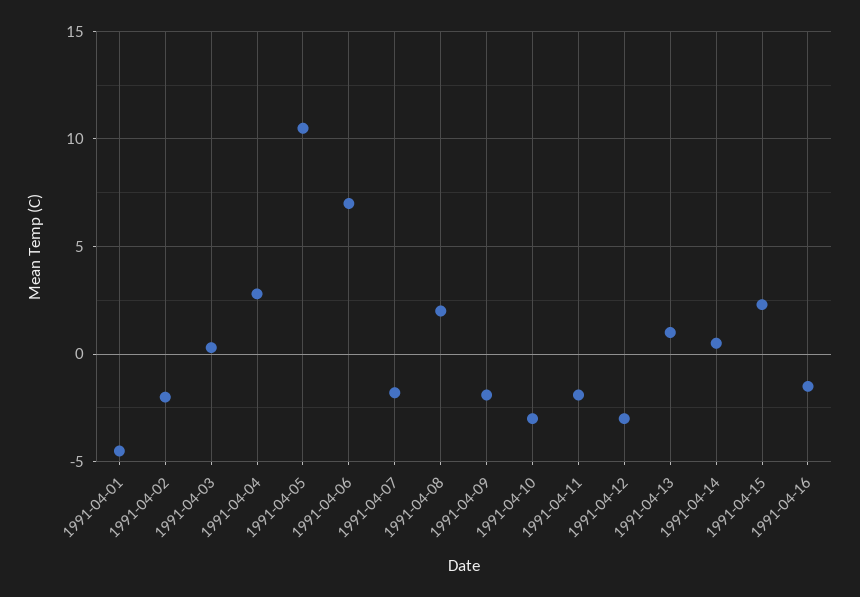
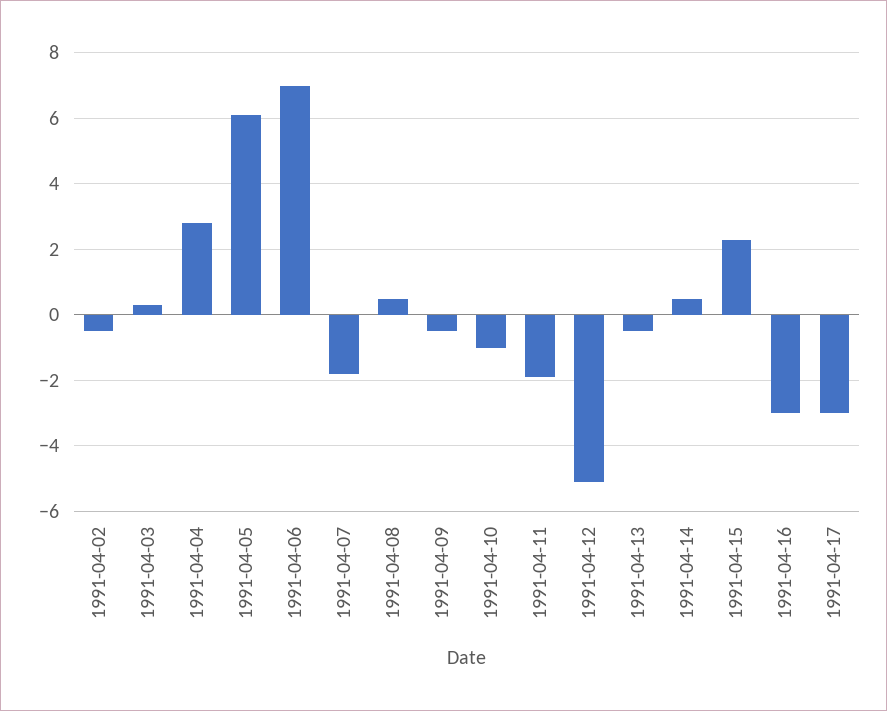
1991-04-01: -4.5 -> none
1991-04-02: -2 -> -0.5
1991-04-05: 10.5 -> 6
1991-04-08: 2 -> 0.5
1991-04-09: -2 -> -0.5
1991-04-10: -3 -> -1
1991-04-12: -3 -> -5
1991-04-13: 1 -> -0.5
1991-04-16: -1.5 -> -3
1991-04-17: none -> -3

